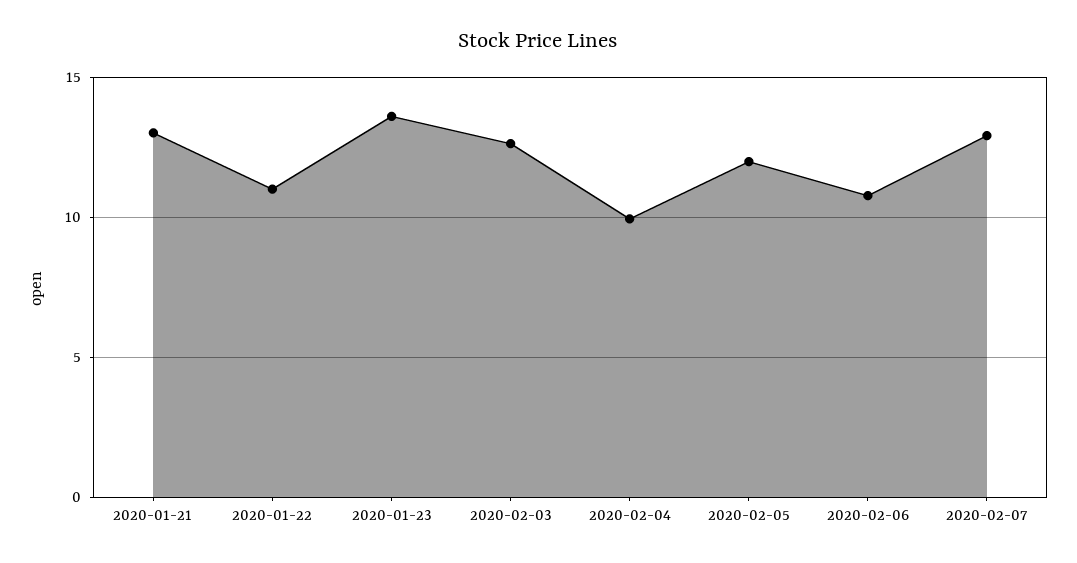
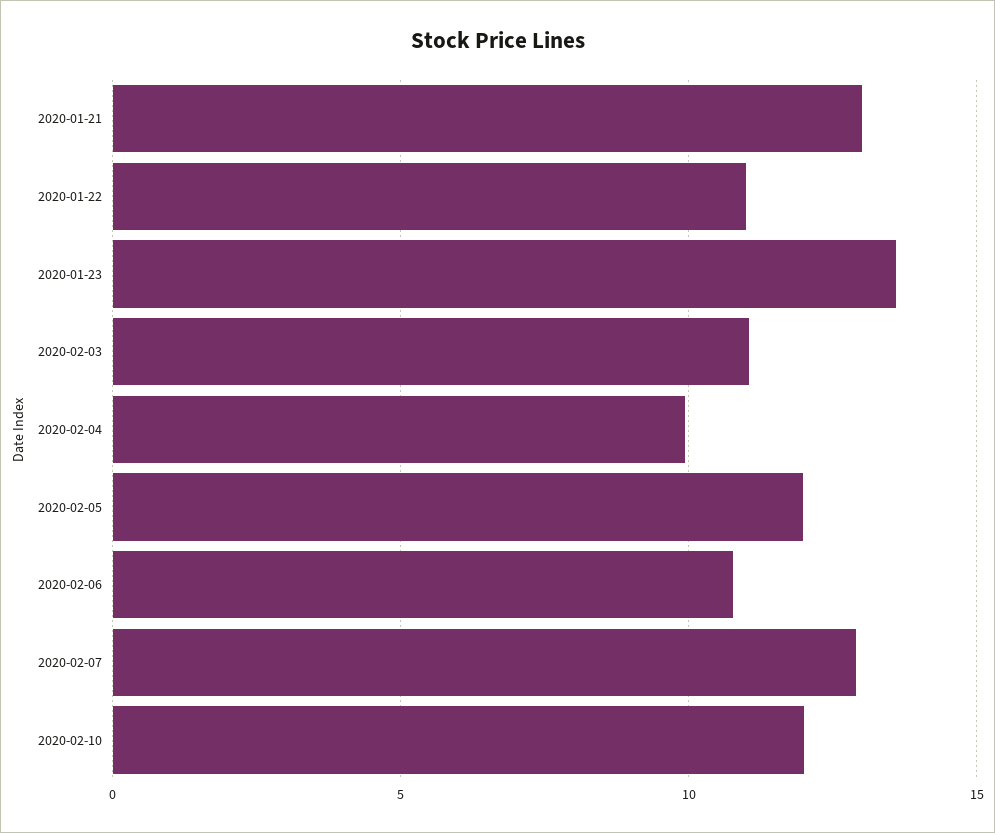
2020-02-03: 12.5 -> 11
2020-02-10: none -> 12

